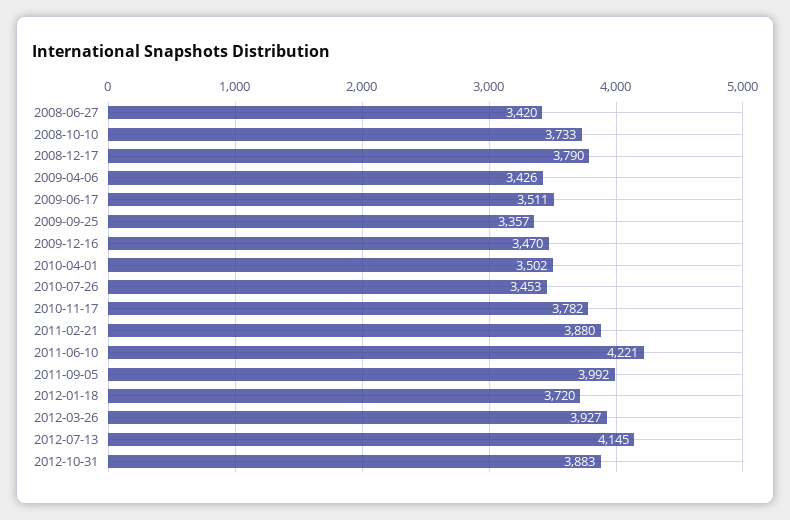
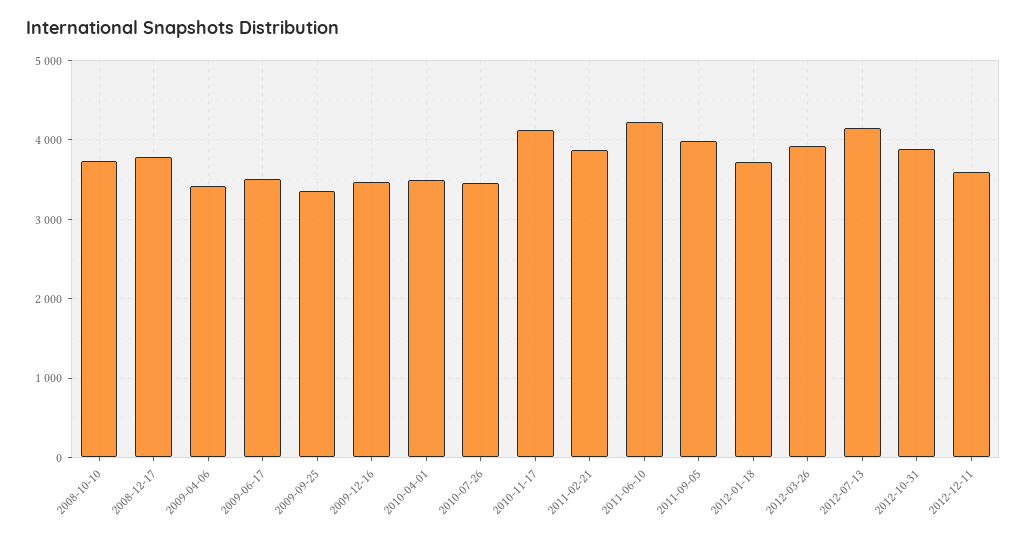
2008-06-27: 3420 -> none
2010-11-17: 3782 -> 4100
2012-12-11: none -> 3600

